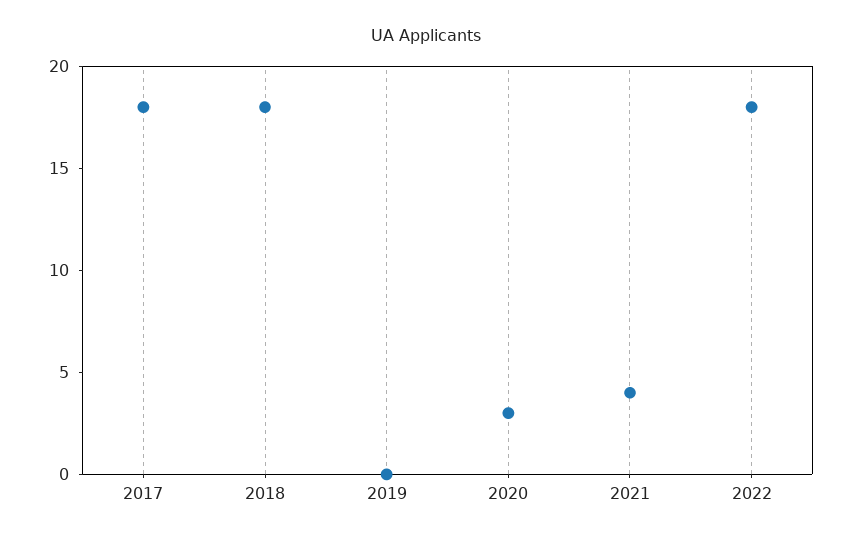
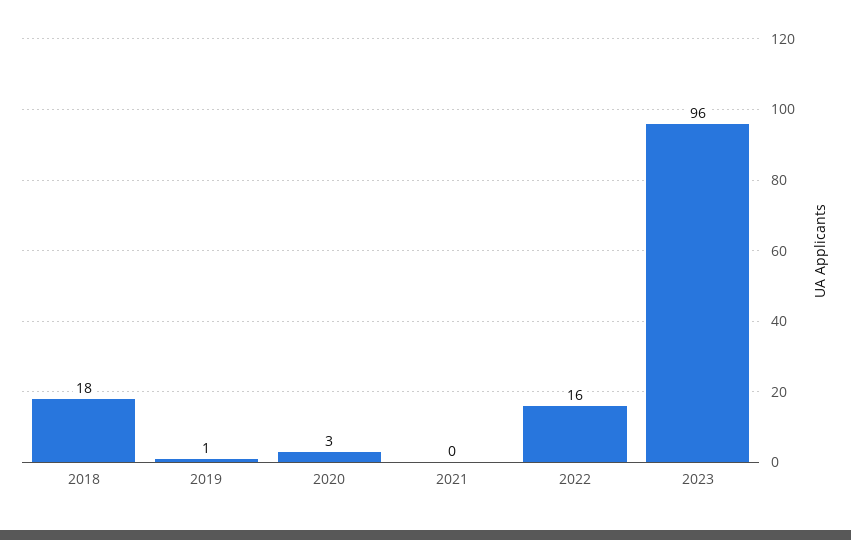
2017: 18 -> none
2019: 0 -> 1
2021: 4 -> 0
2022: 18 -> 16
2023: none -> 96

